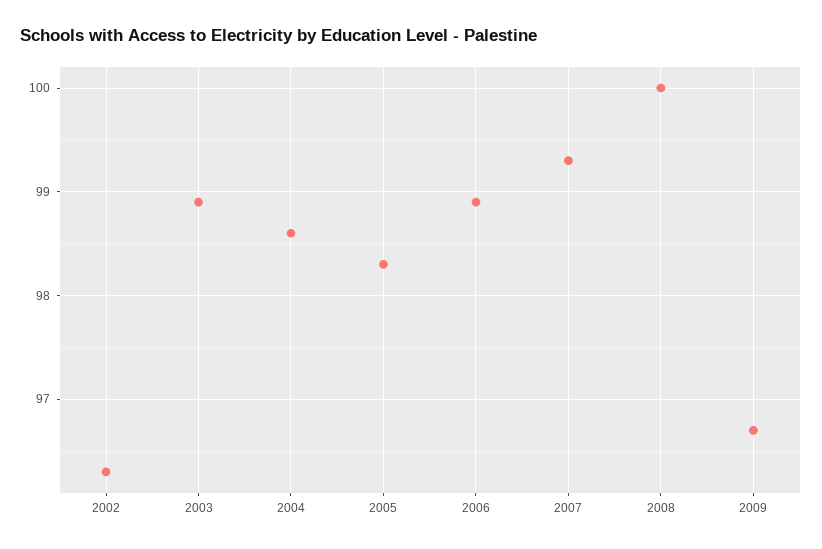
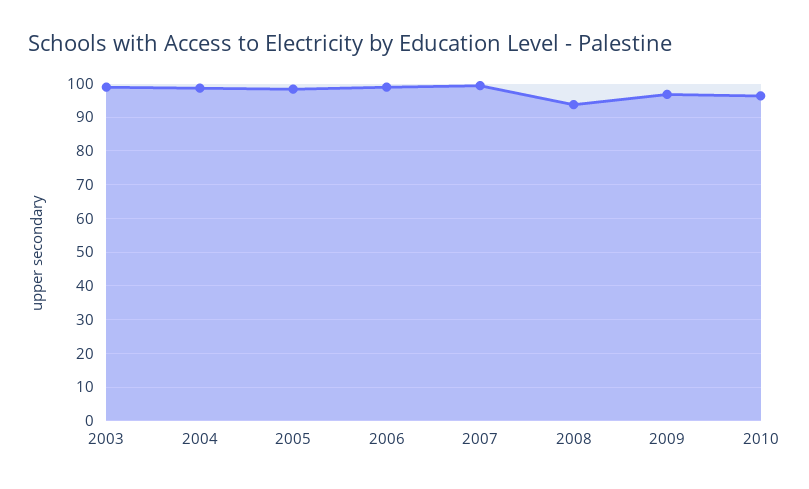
2002: 96.3 -> none
2008: 100 -> 94
2010: none -> 96

